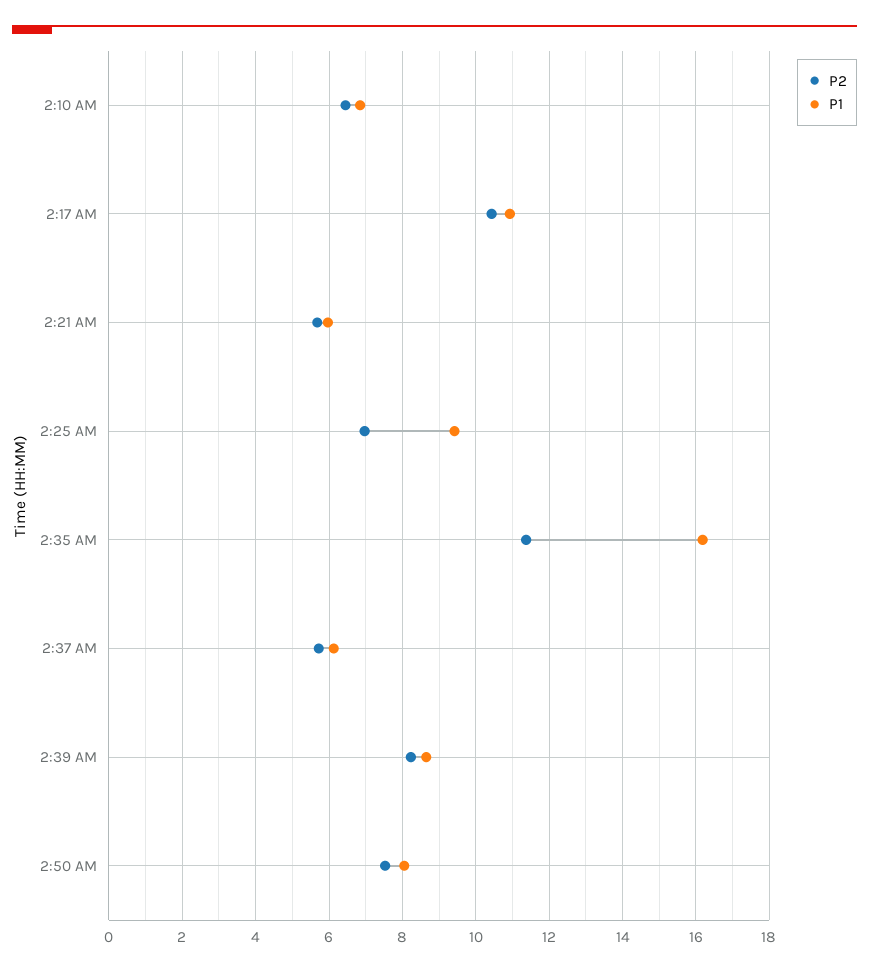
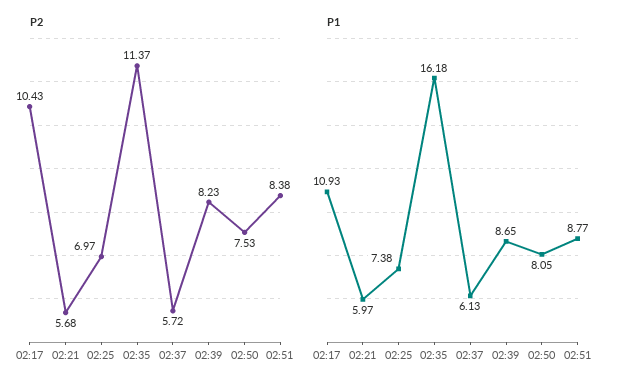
P2, 2:10 AM: 6.4 -> none
P1, 2:10 AM: 6.8 -> none
P1, 2:25 AM: 9.4 -> 7.38
P2, 02:51: none -> 8.38
P1, 02:51: none -> 8.77

